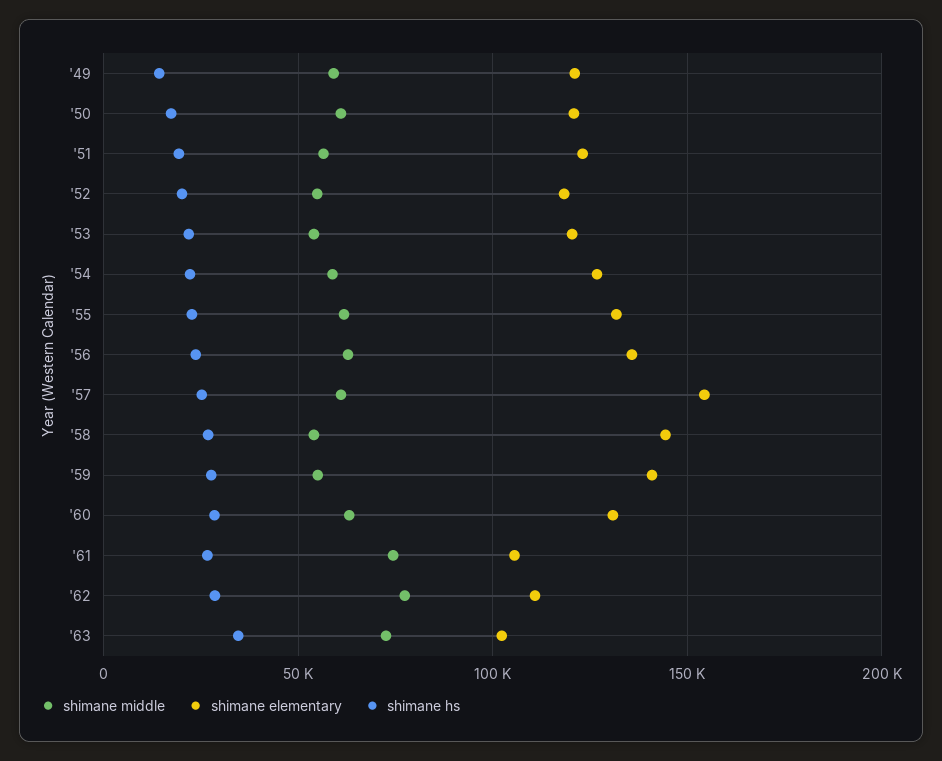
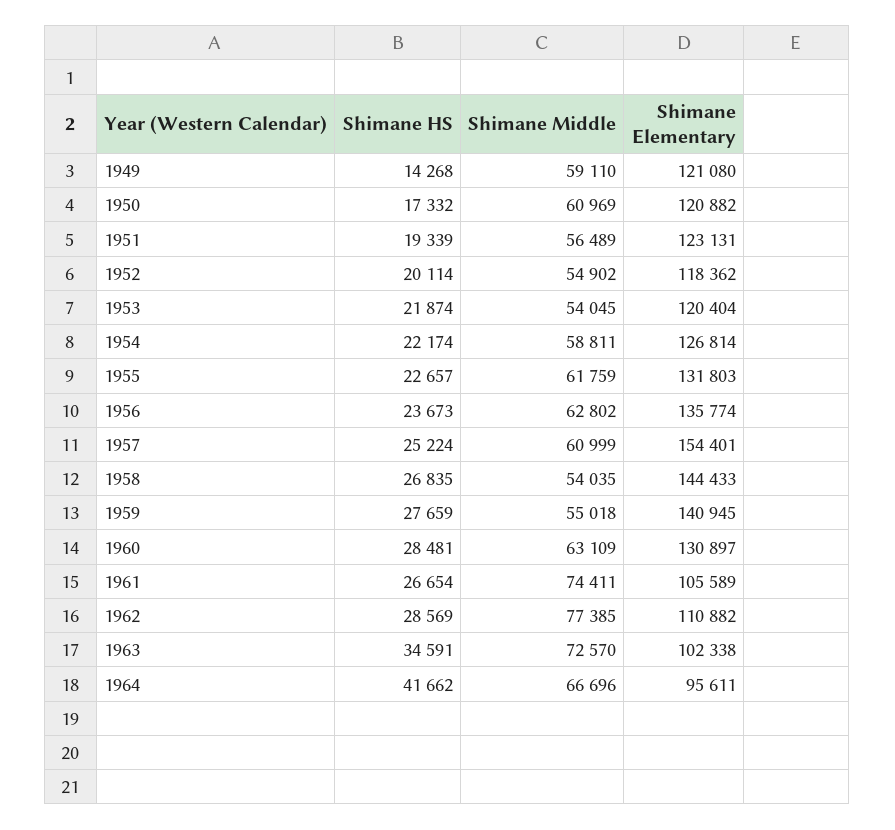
shimane hs, 1964: none -> 41662
shimane middle, 1964: none -> 66696
shimane elementary, 1964: none -> 95611

